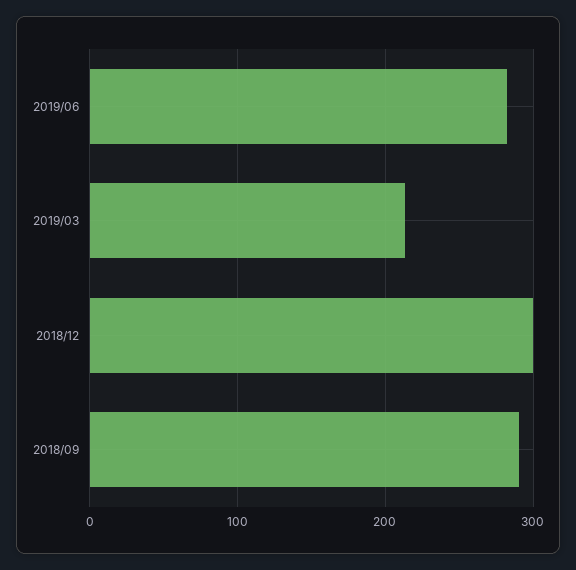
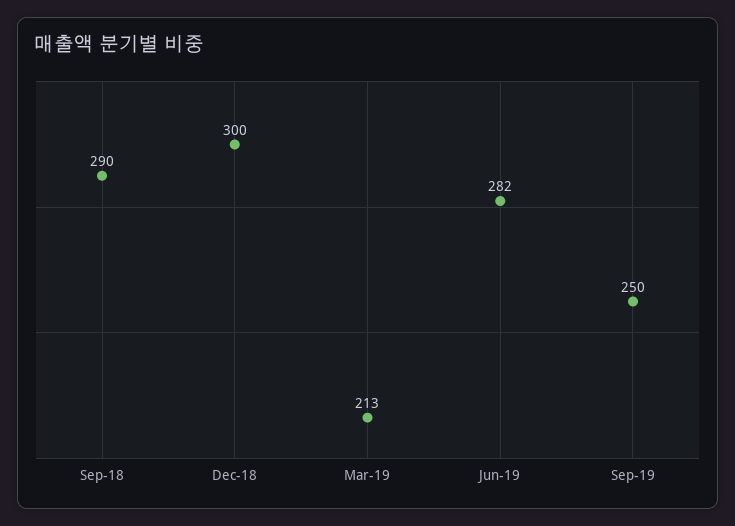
Sep-19: none -> 250

